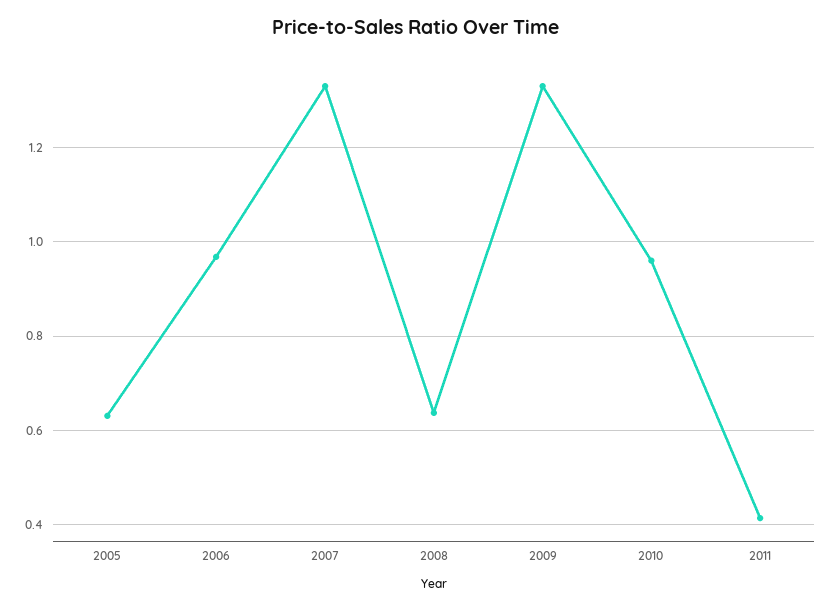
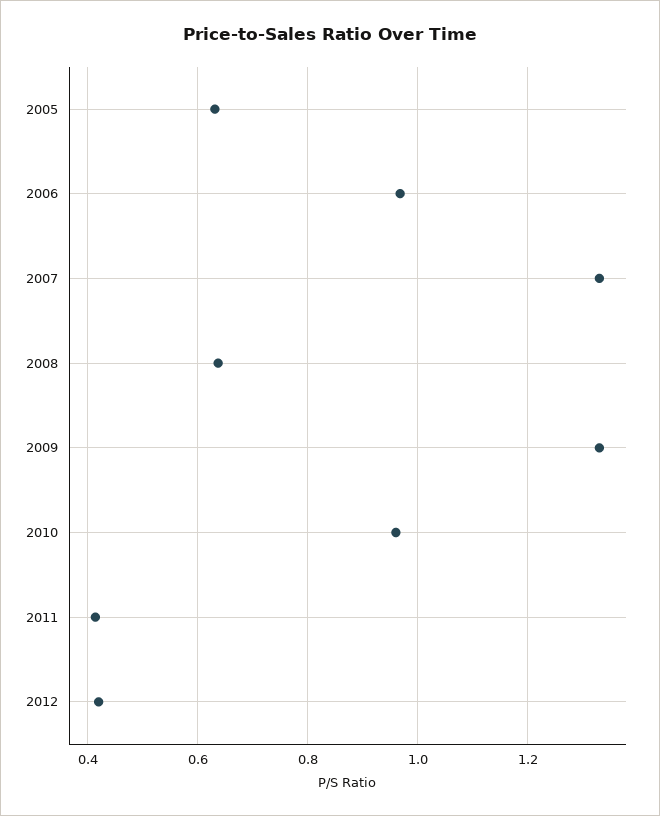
2012: none -> 0.42

